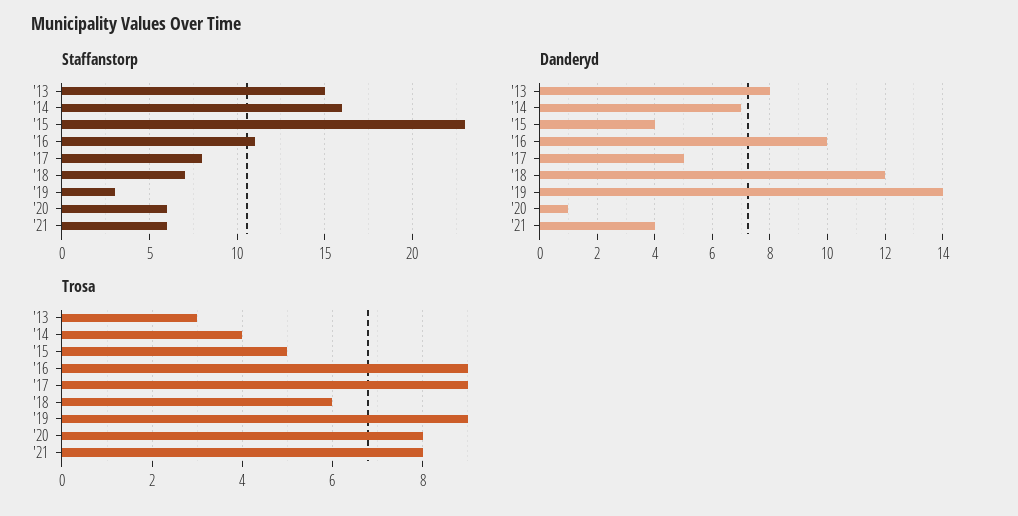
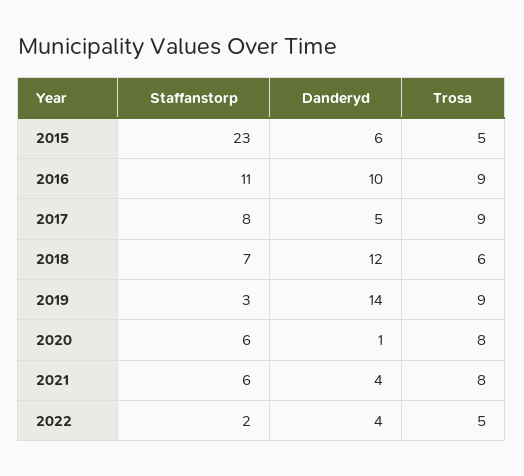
Staffanstorp, '13: 15 -> none
Staffanstorp, '14: 16 -> none
Danderyd, '13: 8 -> none
Danderyd, '14: 7 -> none
Danderyd, '15: 4 -> 6
Trosa, '13: 3 -> none
Trosa, '14: 4 -> none
Staffanstorp, 2022: none -> 2
Danderyd, 2022: none -> 4
Trosa, 2022: none -> 5

